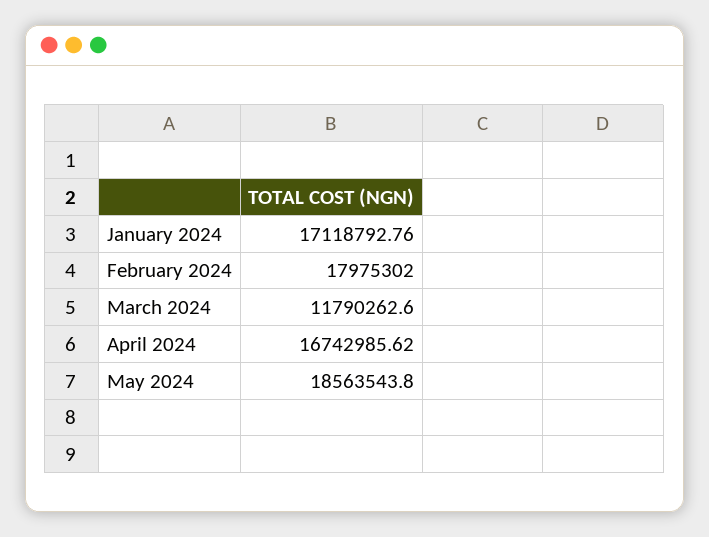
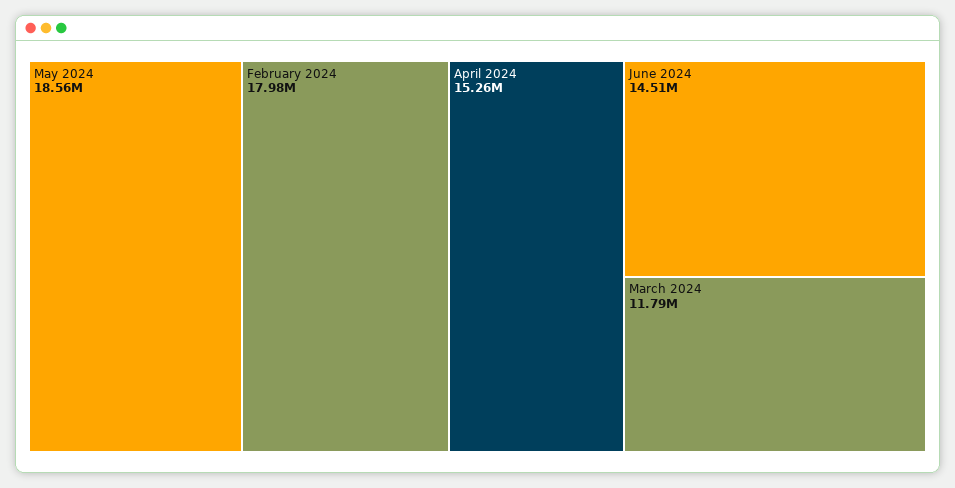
January 2024: 17118792.76 -> none
April 2024: 16742985.62 -> 15260000
June 2024: none -> 14510000

